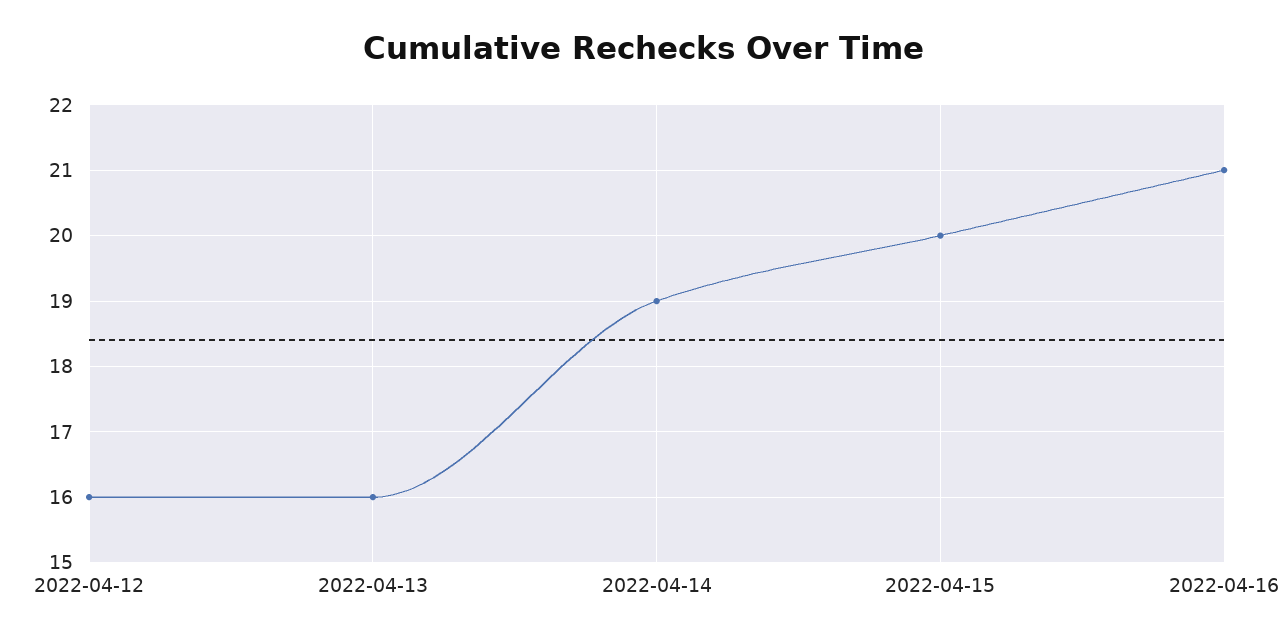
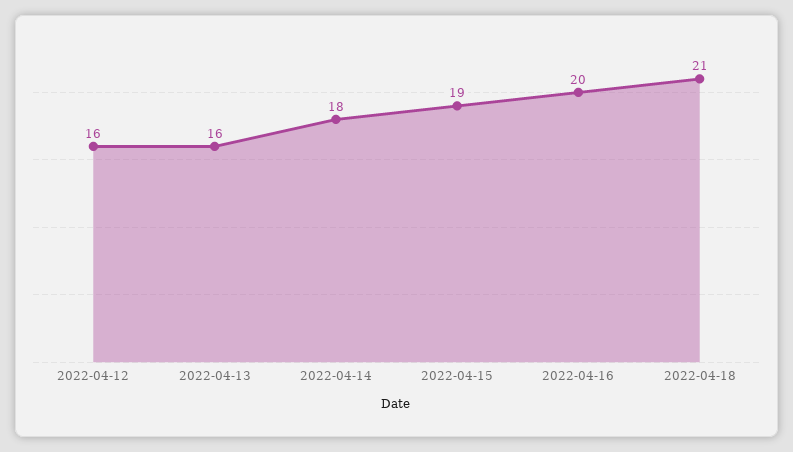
2022-04-14: 19 -> 18
2022-04-15: 20 -> 19
2022-04-16: 21 -> 20
2022-04-18: none -> 21

